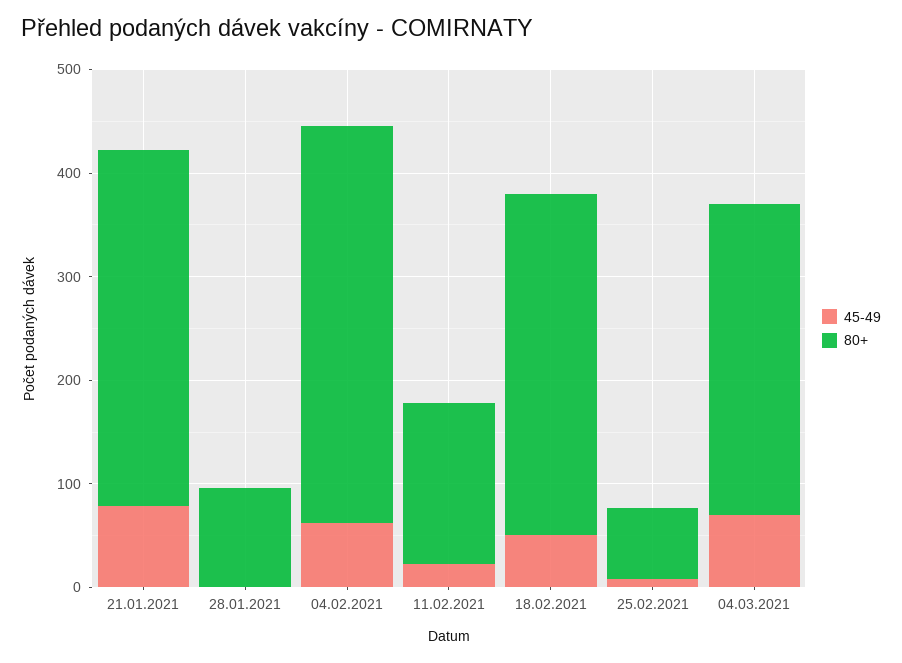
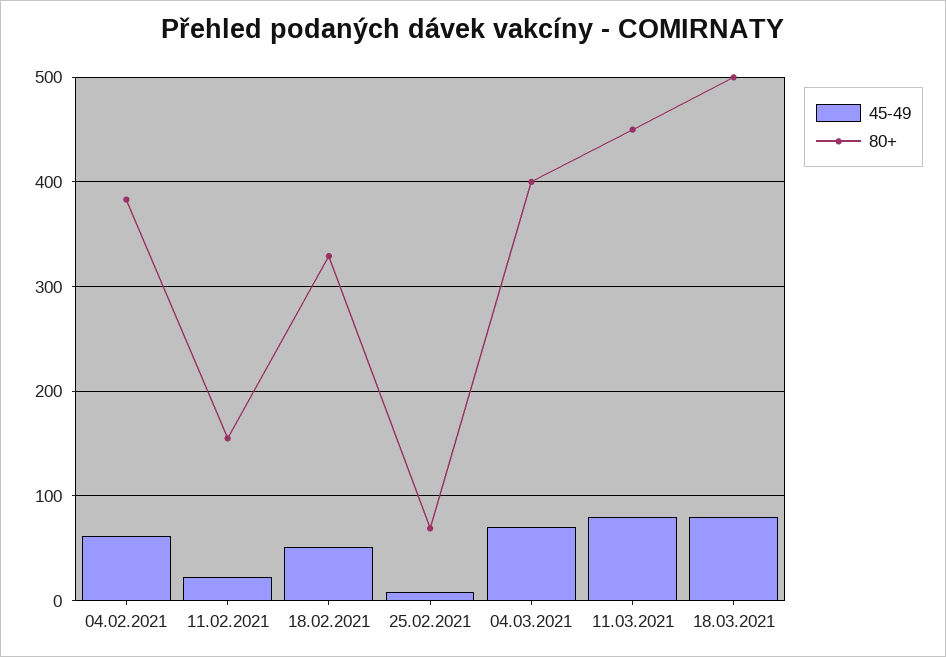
45-49, 21.01.2021: 80 -> none
80+, 21.01.2021: 340 -> none
45-49, 28.01.2021: 0 -> none
80+, 28.01.2021: 100 -> none
80+, 04.03.2021: 300 -> 400
45-49, 11.03.2021: none -> 80
80+, 11.03.2021: none -> 450
45-49, 18.03.2021: none -> 80
80+, 18.03.2021: none -> 500

